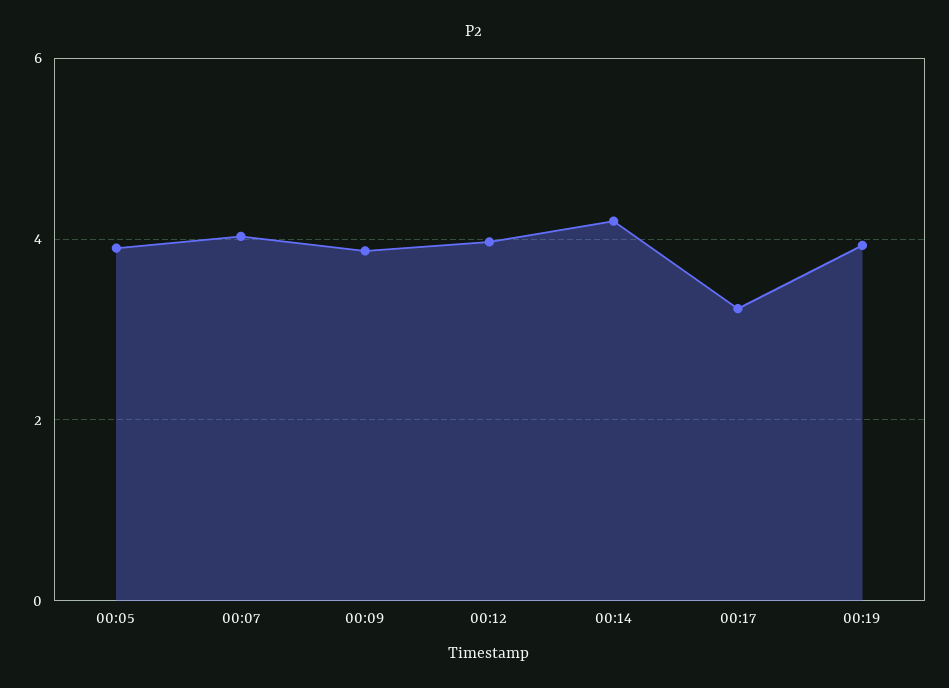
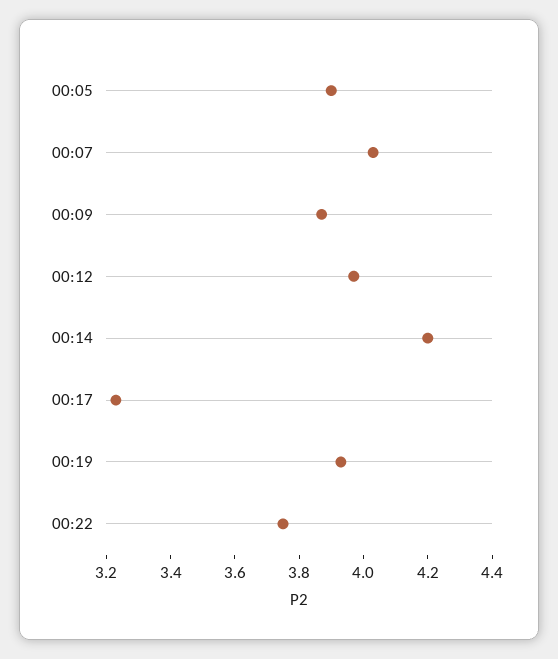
00:22: none -> 3.75

